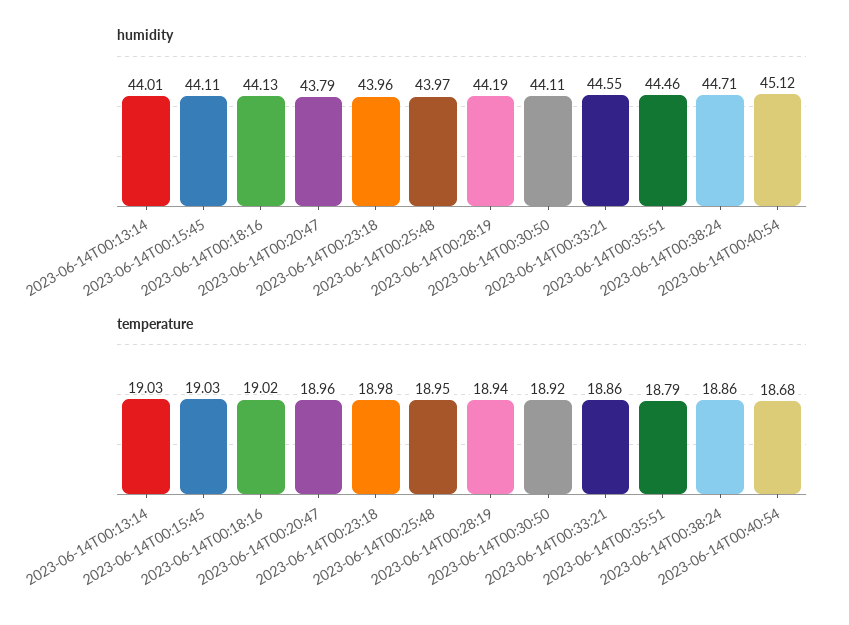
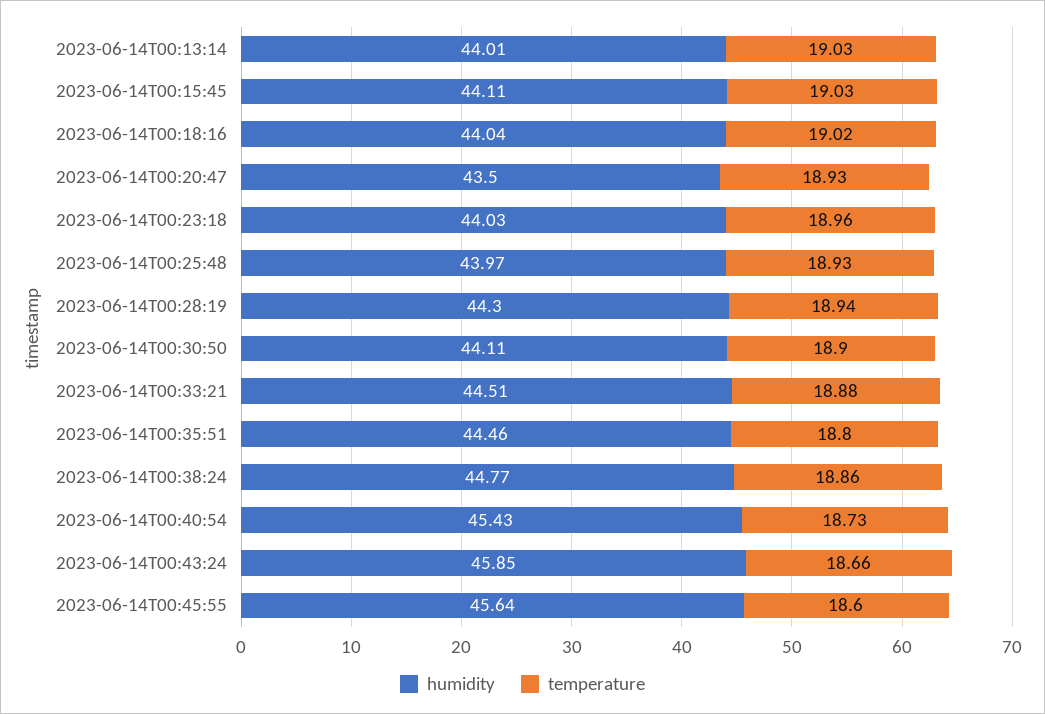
humidity, 2023-06-14T00:18:16: 44.13 -> 44.04
humidity, 2023-06-14T00:20:47: 43.79 -> 43.5
humidity, 2023-06-14T00:23:18: 43.96 -> 44.03
humidity, 2023-06-14T00:28:19: 44.19 -> 44.3
humidity, 2023-06-14T00:33:21: 44.55 -> 44.51
humidity, 2023-06-14T00:38:24: 44.71 -> 44.77
humidity, 2023-06-14T00:40:54: 45.12 -> 45.43
temperature, 2023-06-14T00:20:47: 18.96 -> 18.93
temperature, 2023-06-14T00:23:18: 18.98 -> 18.96
temperature, 2023-06-14T00:25:48: 18.95 -> 18.93
temperature, 2023-06-14T00:30:50: 18.92 -> 18.9
temperature, 2023-06-14T00:33:21: 18.86 -> 18.88
temperature, 2023-06-14T00:35:51: 18.79 -> 18.8
temperature, 2023-06-14T00:40:54: 18.68 -> 18.73
humidity, 2023-06-14T00:43:24: none -> 45.85
temperature, 2023-06-14T00:43:24: none -> 18.66
humidity, 2023-06-14T00:45:55: none -> 45.64
temperature, 2023-06-14T00:45:55: none -> 18.6

